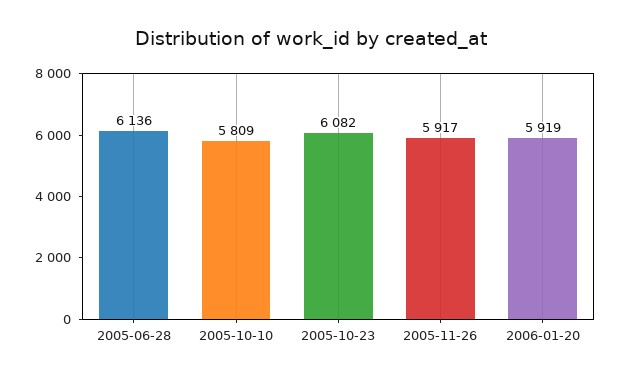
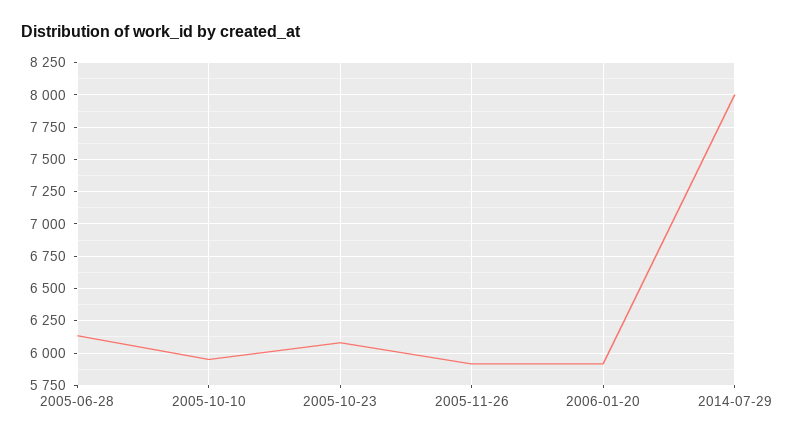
2005-10-10: 5809 -> 5950
2014-07-29: none -> 8000

